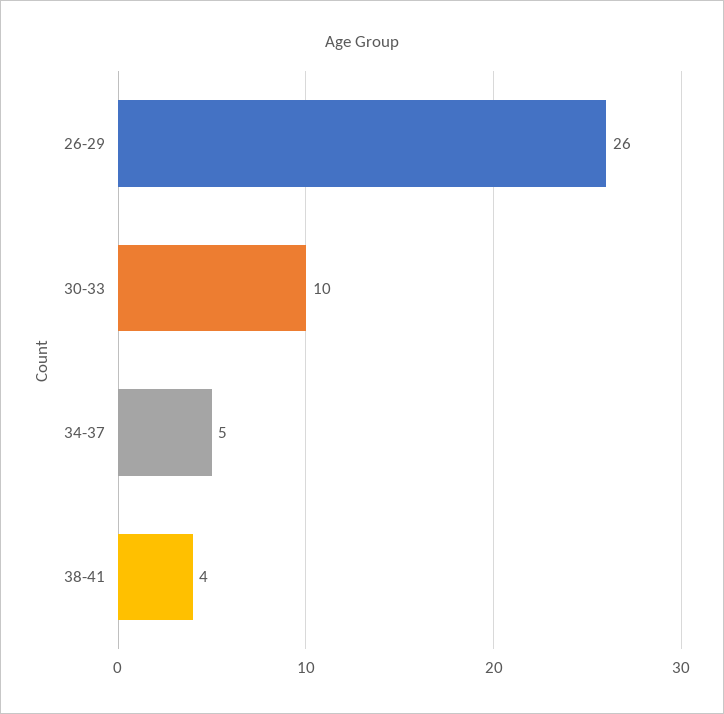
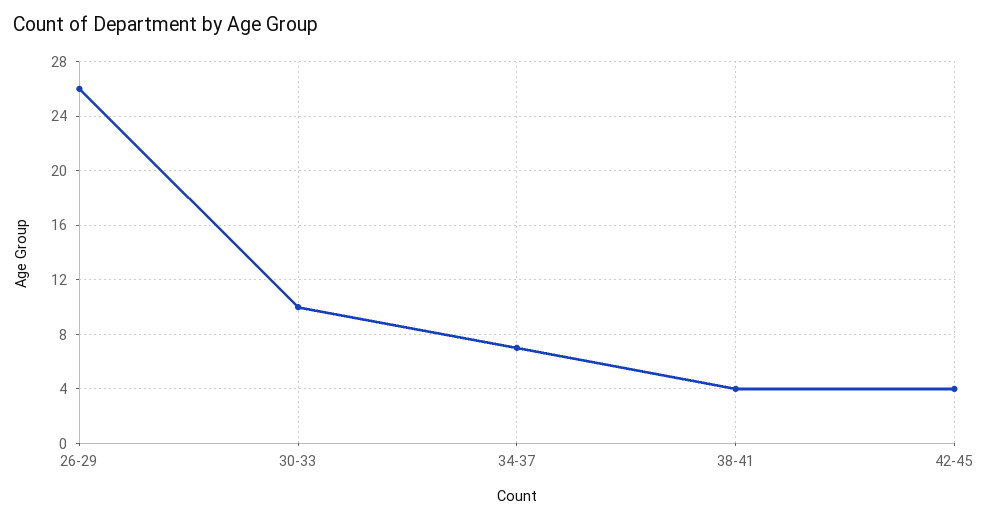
34-37: 5 -> 7
42-45: none -> 4

